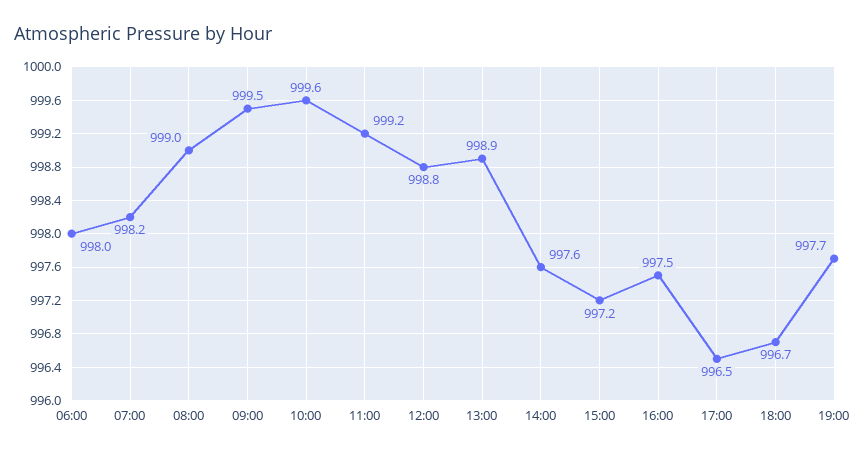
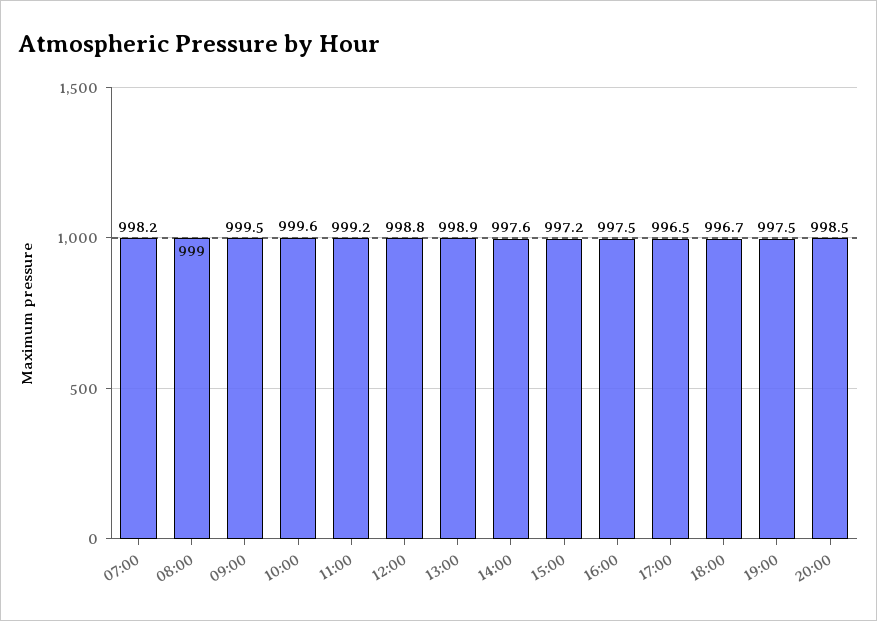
06:00: 998 -> none
19:00: 997.7 -> 997.5
20:00: none -> 998.5

